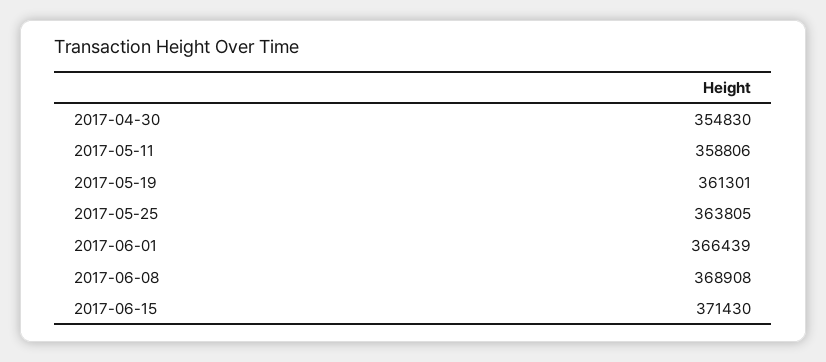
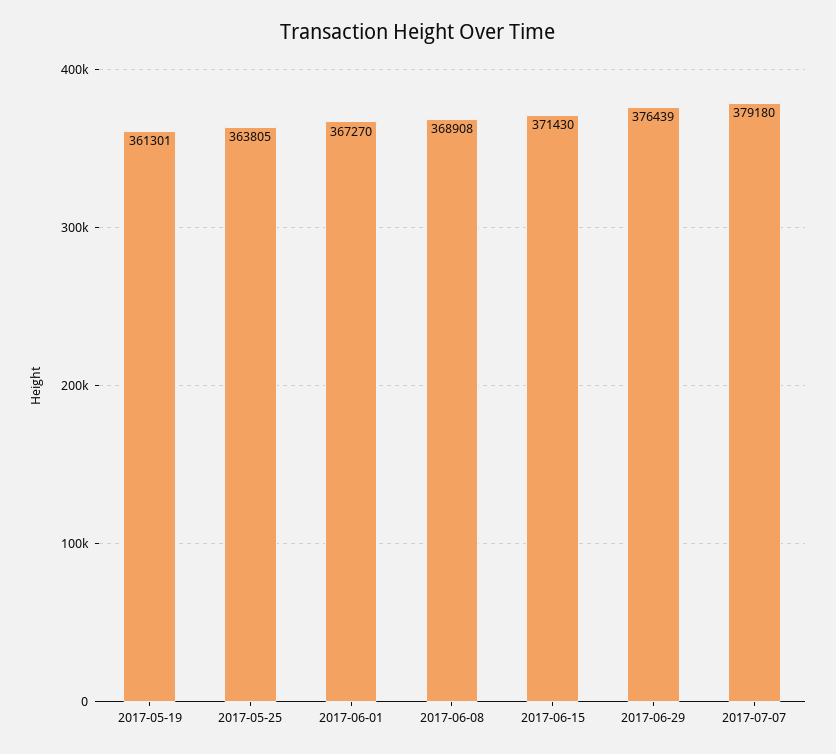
2017-04-30: 354830 -> none
2017-05-11: 358806 -> none
2017-06-01: 366439 -> 367270
2017-06-29: none -> 376439
2017-07-07: none -> 379180

